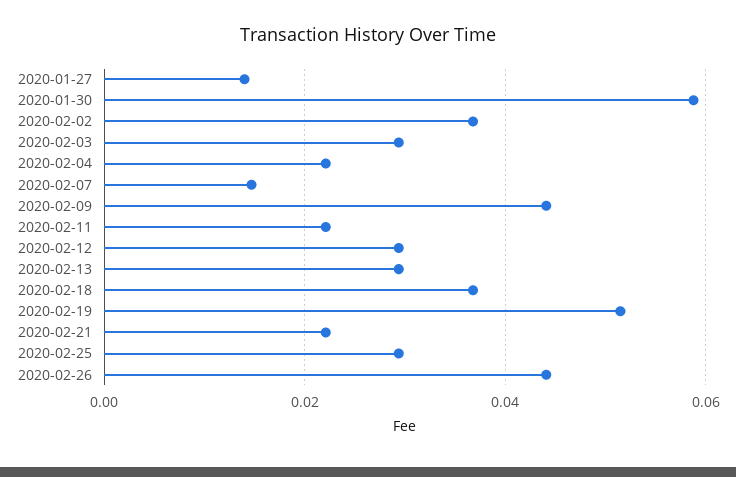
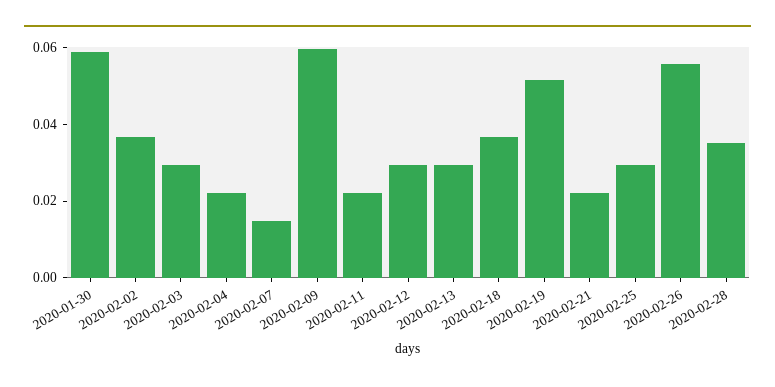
2020-01-27: 0.014 -> none
2020-02-09: 0.044 -> 0.06
2020-02-26: 0.044 -> 0.055
2020-02-28: none -> 0.035

